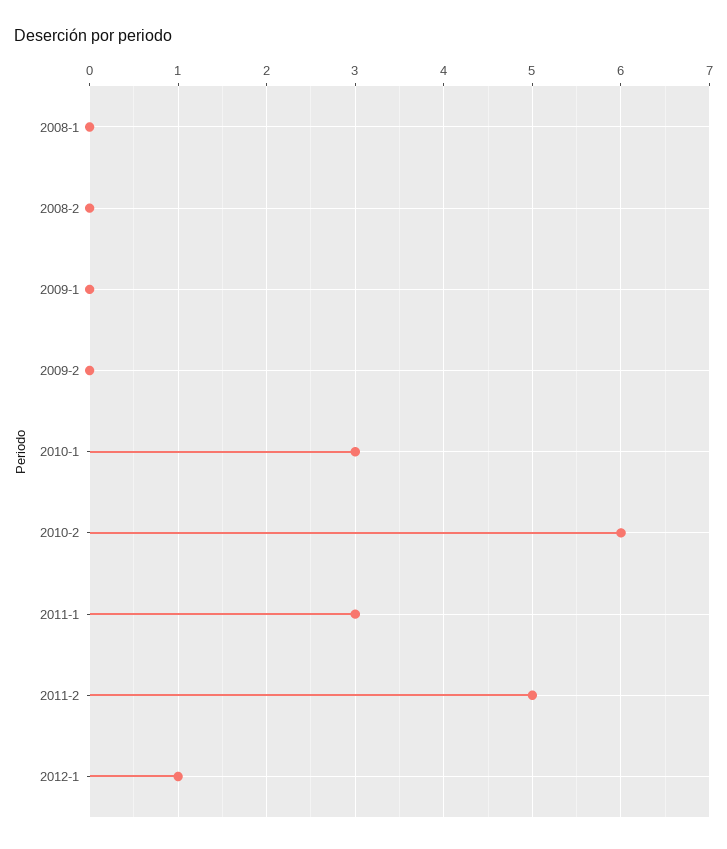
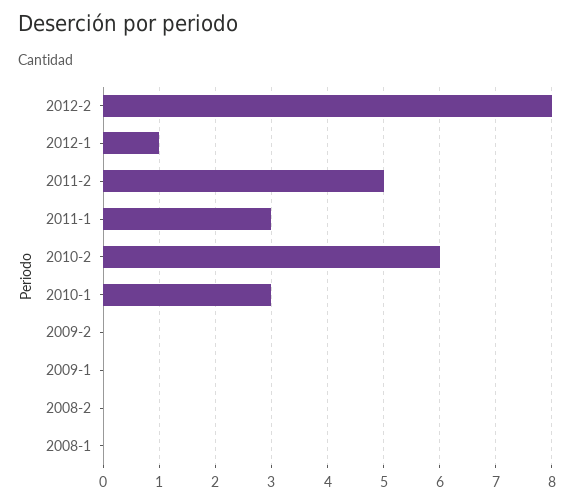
2012-2: none -> 8

